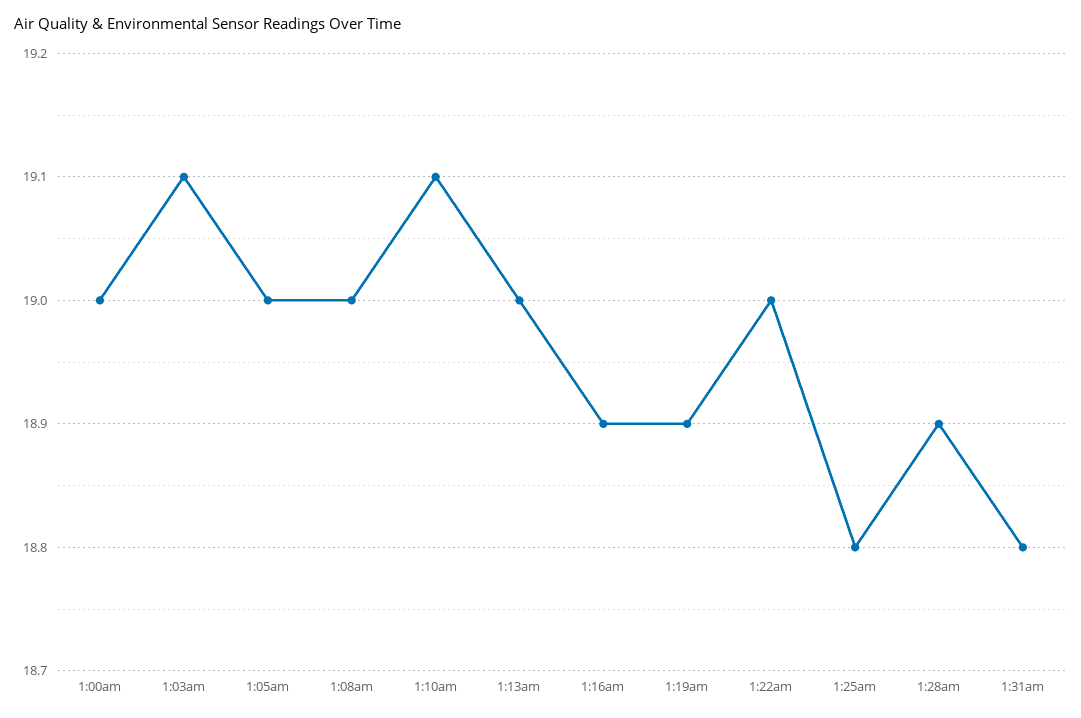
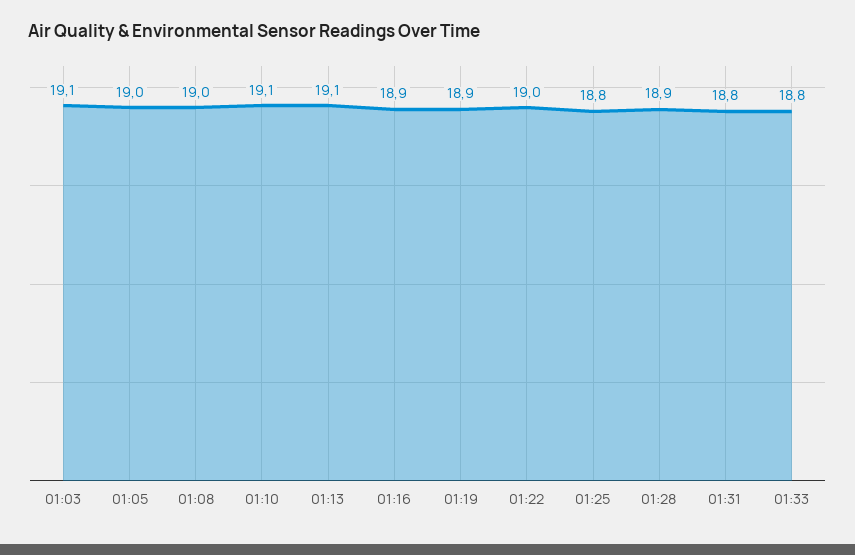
1:00am: 19 -> none
1:13am: 19 -> 19.1
01:33: none -> 18.8

